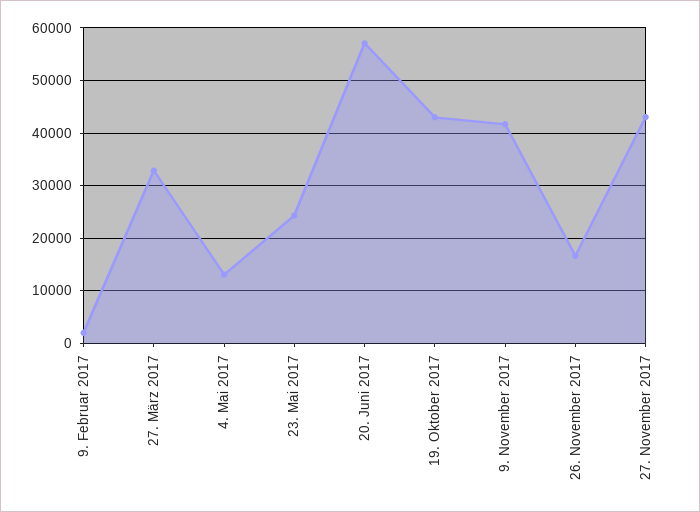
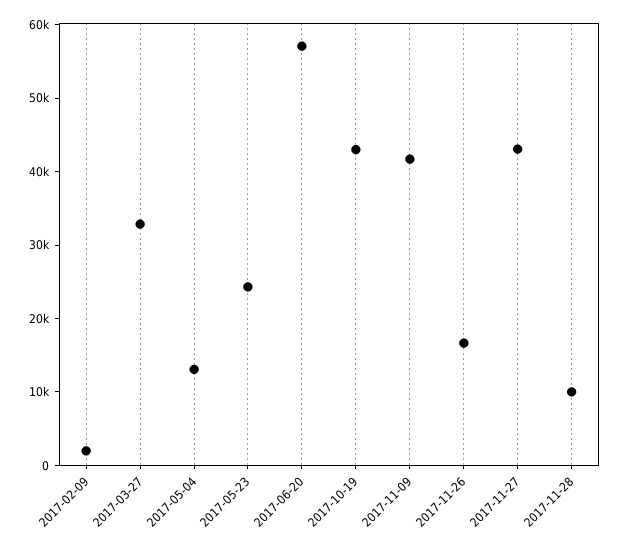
2017-11-28: none -> 10000

